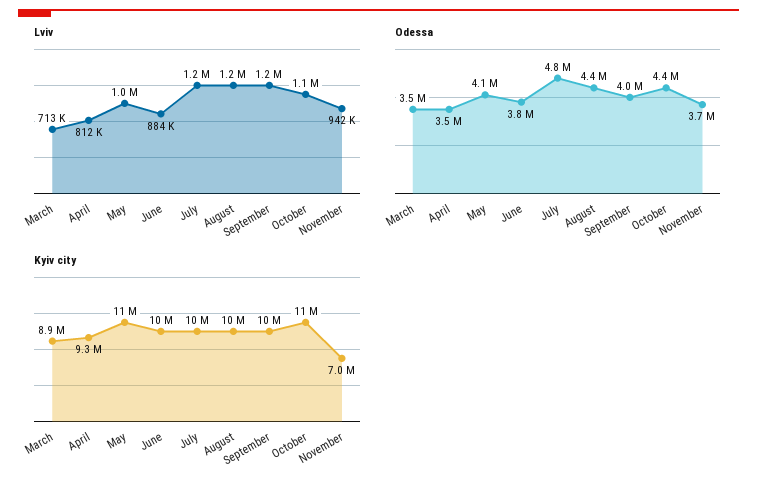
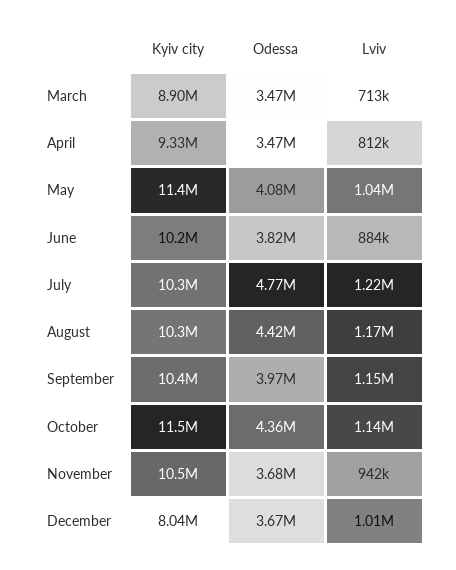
Kyiv city, November: 7000000 -> 10500000
Kyiv city, December: none -> 8040000
Odessa, December: none -> 3670000
Lviv, December: none -> 1010000

